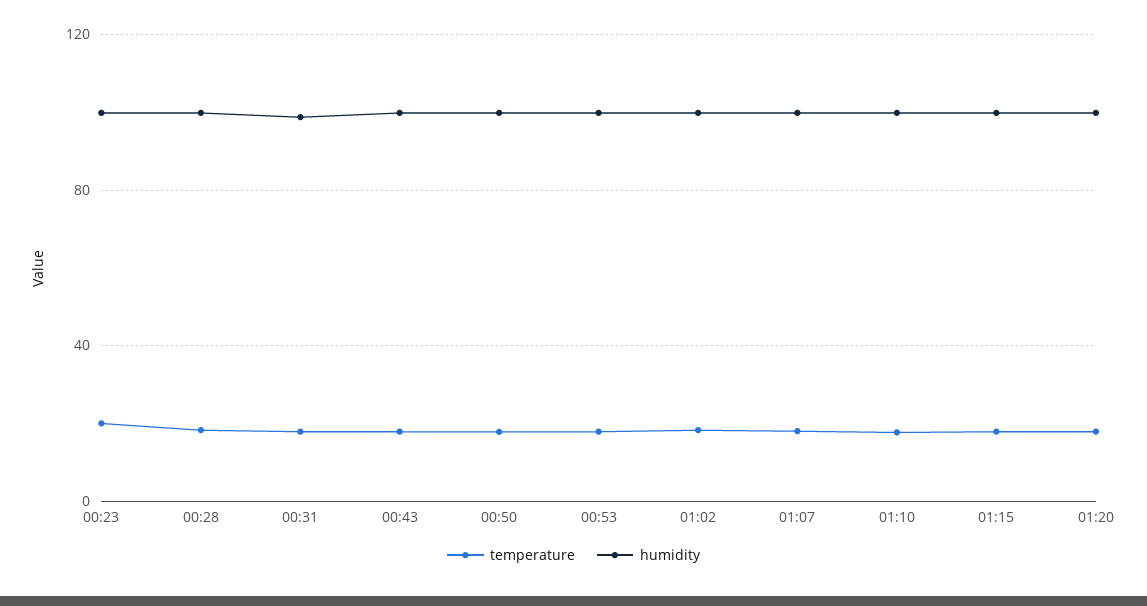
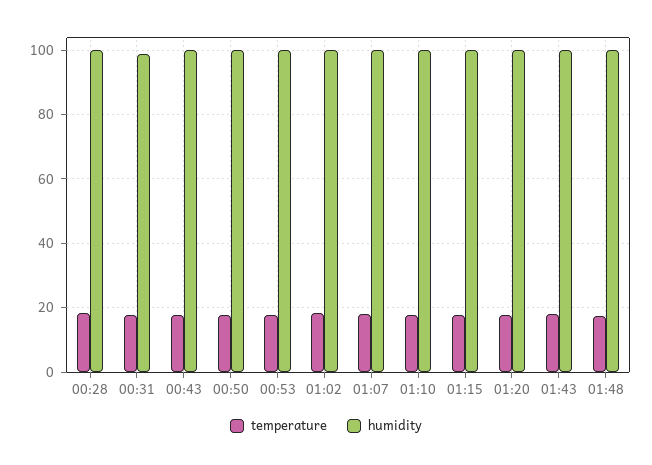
temperature, 00:23: 20 -> none
humidity, 00:23: 100 -> none
temperature, 01:43: none -> 18
humidity, 01:43: none -> 100
temperature, 01:48: none -> 18
humidity, 01:48: none -> 100

